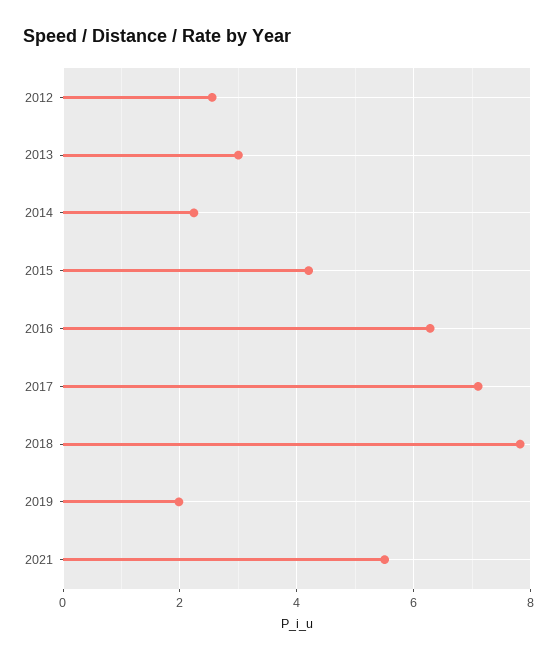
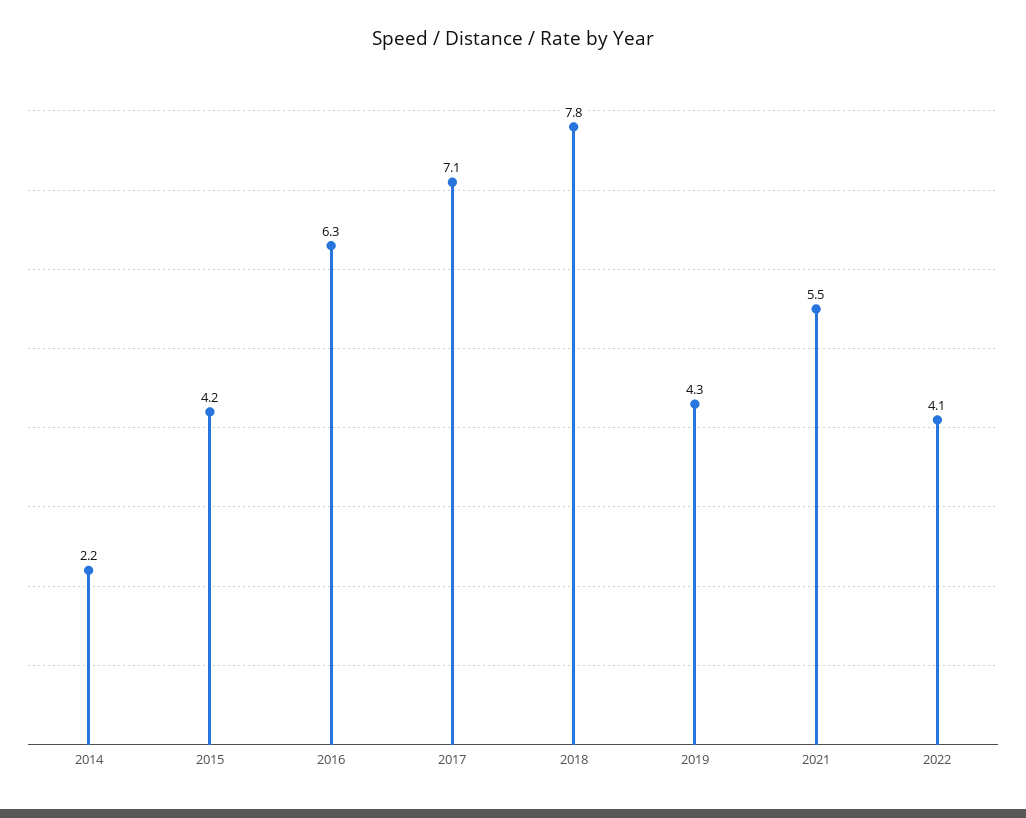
2012: 2.6 -> none
2013: 3 -> none
2019: 2 -> 4.3
2022: none -> 4.1

